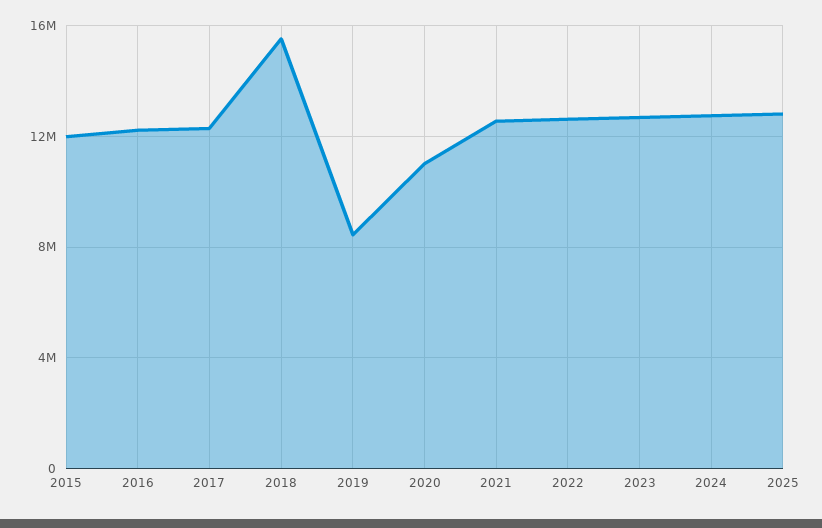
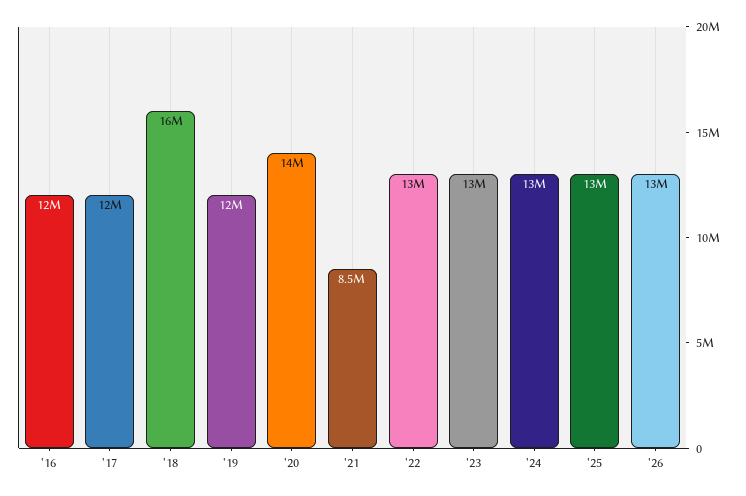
2015: 12000000 -> none
2019: 8500000 -> 12000000
2020: 11000000 -> 14000000
2021: 12500000 -> 8500000
'26: none -> 13000000

